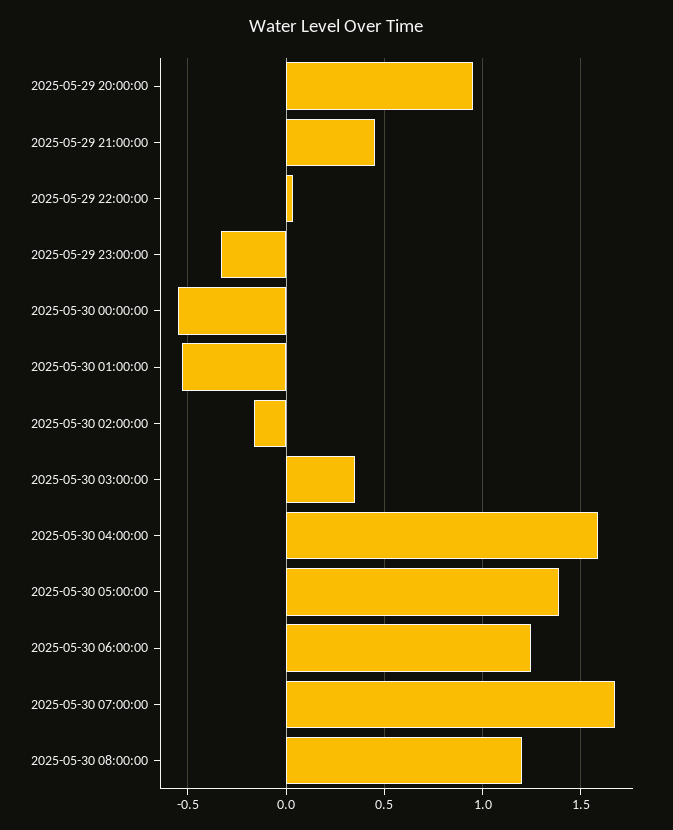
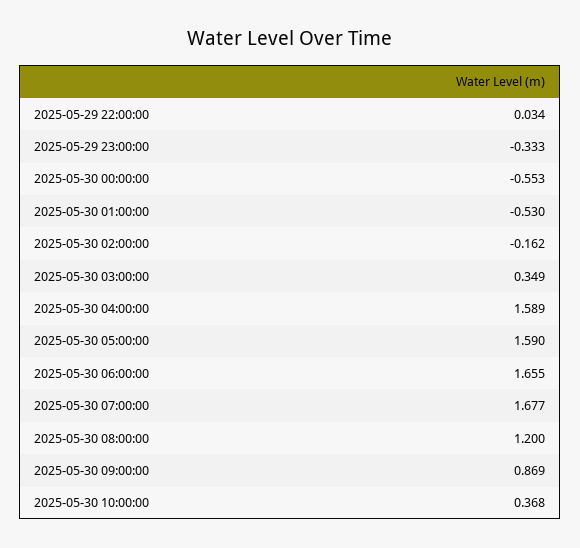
2025-05-29 20:00:00: 0.95 -> none
2025-05-29 21:00:00: 0.45 -> none
2025-05-30 05:00:00: 1.4 -> 1.59
2025-05-30 06:00:00: 1.25 -> 1.655
2025-05-30 09:00:00: none -> 0.869
2025-05-30 10:00:00: none -> 0.368

